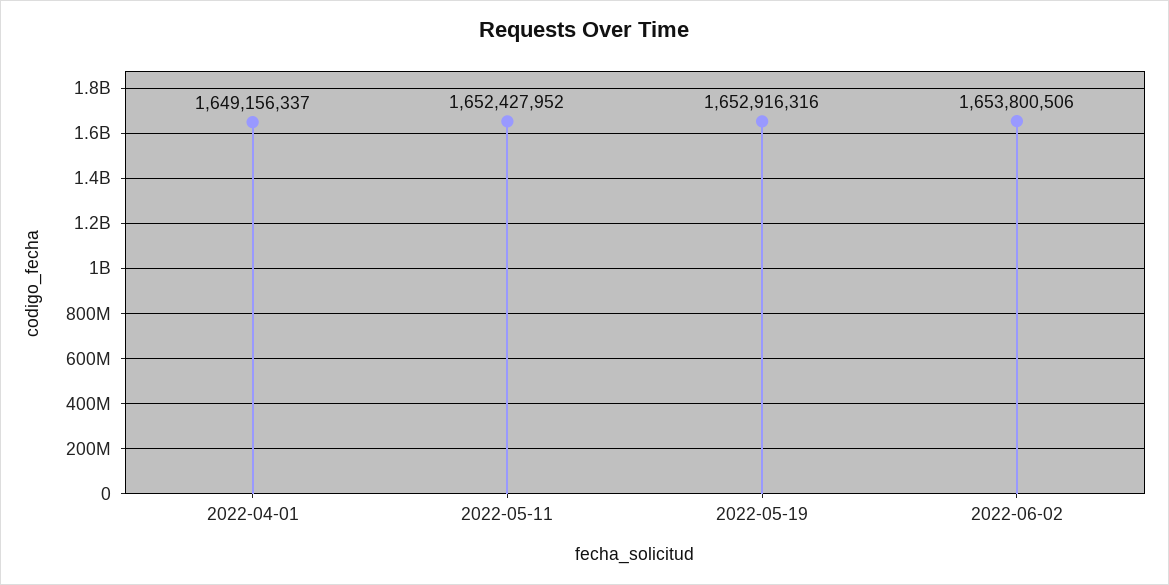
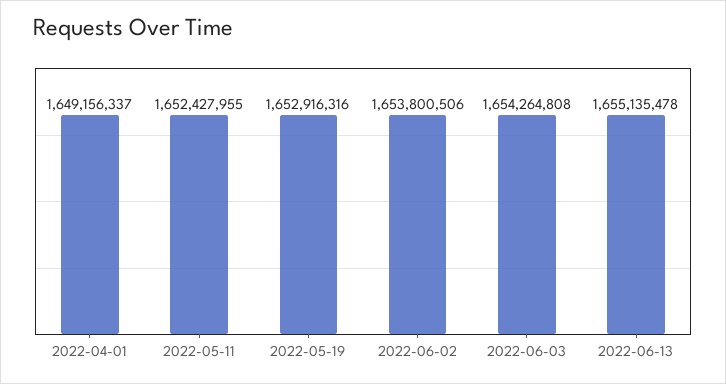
2022-05-11: 1652427952 -> 1652427955
2022-06-03: none -> 1654264808
2022-06-13: none -> 1655135478

